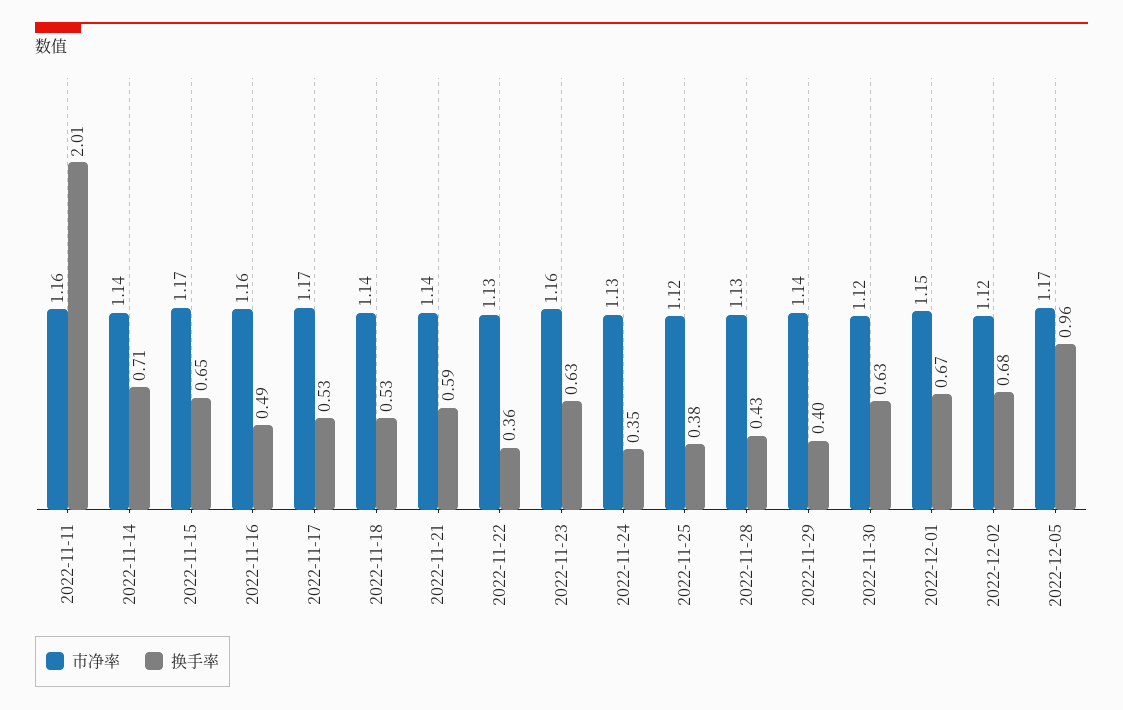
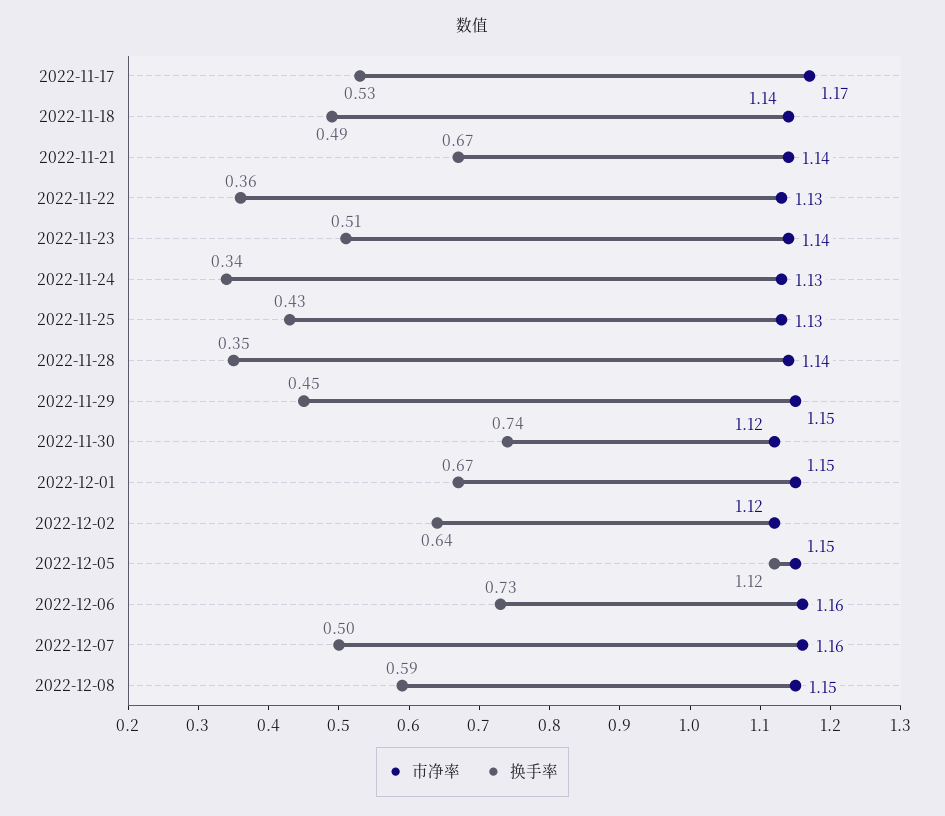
市净率, 2022-11-11: 1.16 -> none
换手率, 2022-11-11: 2.01 -> none
市净率, 2022-11-14: 1.14 -> none
换手率, 2022-11-14: 0.71 -> none
市净率, 2022-11-15: 1.17 -> none
换手率, 2022-11-15: 0.65 -> none
市净率, 2022-11-16: 1.16 -> none
换手率, 2022-11-16: 0.49 -> none
换手率, 2022-11-18: 0.53 -> 0.49
换手率, 2022-11-21: 0.59 -> 0.67
市净率, 2022-11-23: 1.16 -> 1.14
换手率, 2022-11-23: 0.63 -> 0.51
换手率, 2022-11-24: 0.35 -> 0.34
市净率, 2022-11-25: 1.12 -> 1.13
换手率, 2022-11-25: 0.38 -> 0.43
市净率, 2022-11-28: 1.13 -> 1.14
换手率, 2022-11-28: 0.43 -> 0.35
市净率, 2022-11-29: 1.14 -> 1.15
换手率, 2022-11-29: 0.4 -> 0.45
换手率, 2022-11-30: 0.63 -> 0.74
换手率, 2022-12-02: 0.68 -> 0.64
市净率, 2022-12-05: 1.17 -> 1.15
换手率, 2022-12-05: 0.96 -> 1.12
市净率, 2022-12-06: none -> 1.16
换手率, 2022-12-06: none -> 0.73
市净率, 2022-12-07: none -> 1.16
换手率, 2022-12-07: none -> 0.5
市净率, 2022-12-08: none -> 1.15
换手率, 2022-12-08: none -> 0.59

